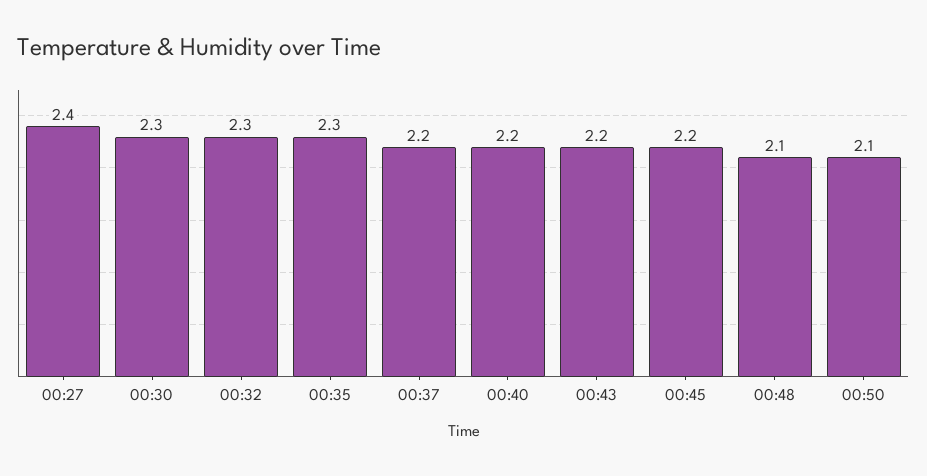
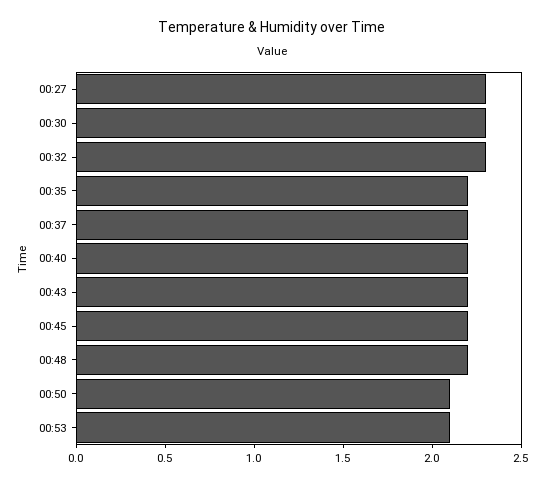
00:27: 2.4 -> 2.3
00:35: 2.3 -> 2.2
00:48: 2.1 -> 2.2
00:53: none -> 2.1

